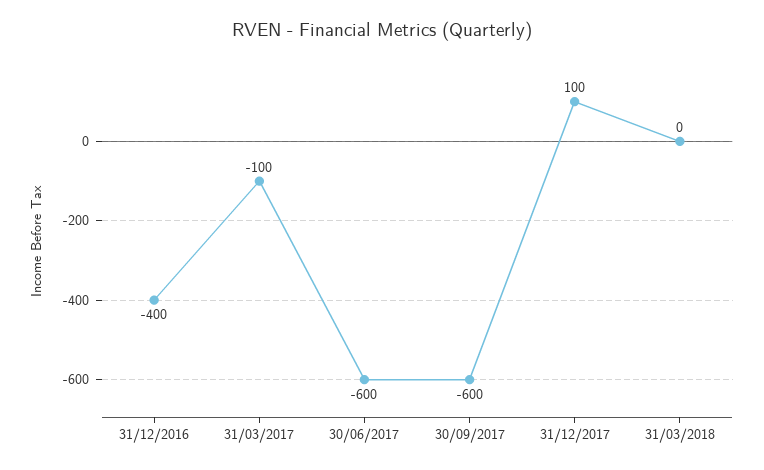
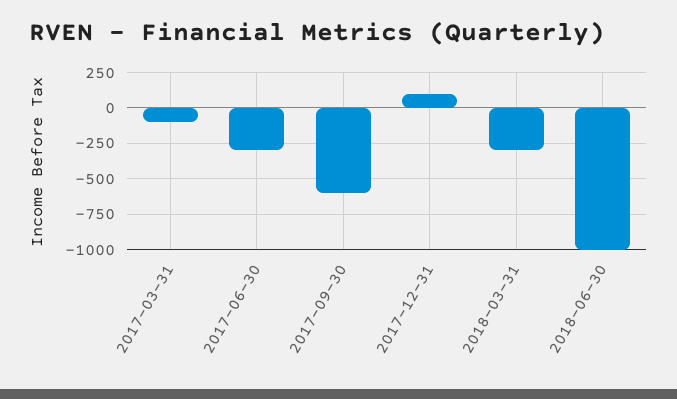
31/12/2016: -400 -> none
30/06/2017: -600 -> -300
31/03/2018: 0 -> -300
2018-06-30: none -> -1000

